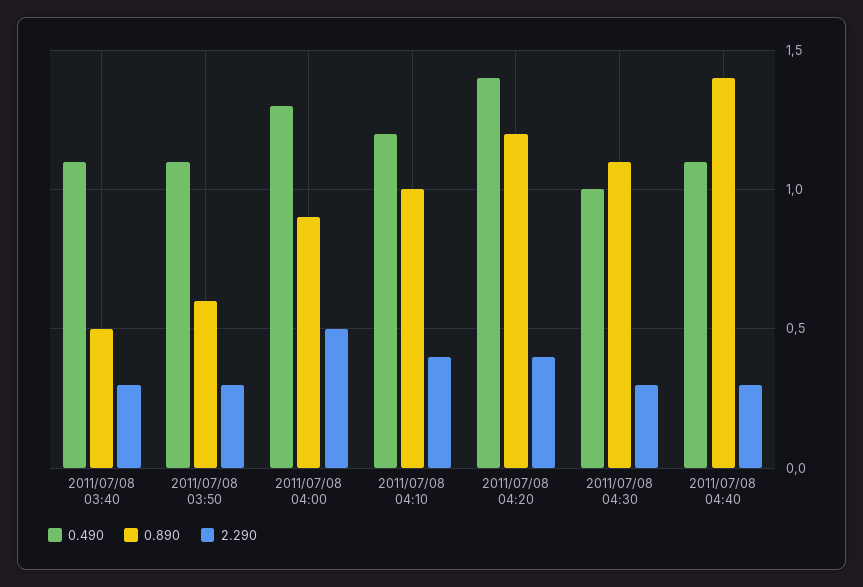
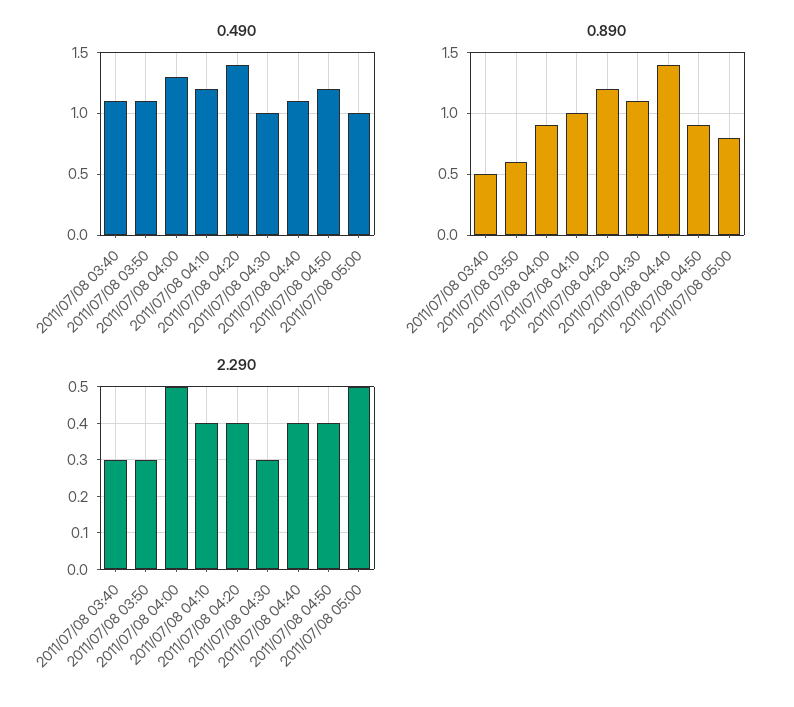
2.290, 2011/07/08 04:40: 0.3 -> 0.4
0.490, 2011/07/08 04:50: none -> 1.2
0.490, 2011/07/08 05:00: none -> 1
0.890, 2011/07/08 04:50: none -> 0.9
0.890, 2011/07/08 05:00: none -> 0.8
2.290, 2011/07/08 04:50: none -> 0.4
2.290, 2011/07/08 05:00: none -> 0.5

